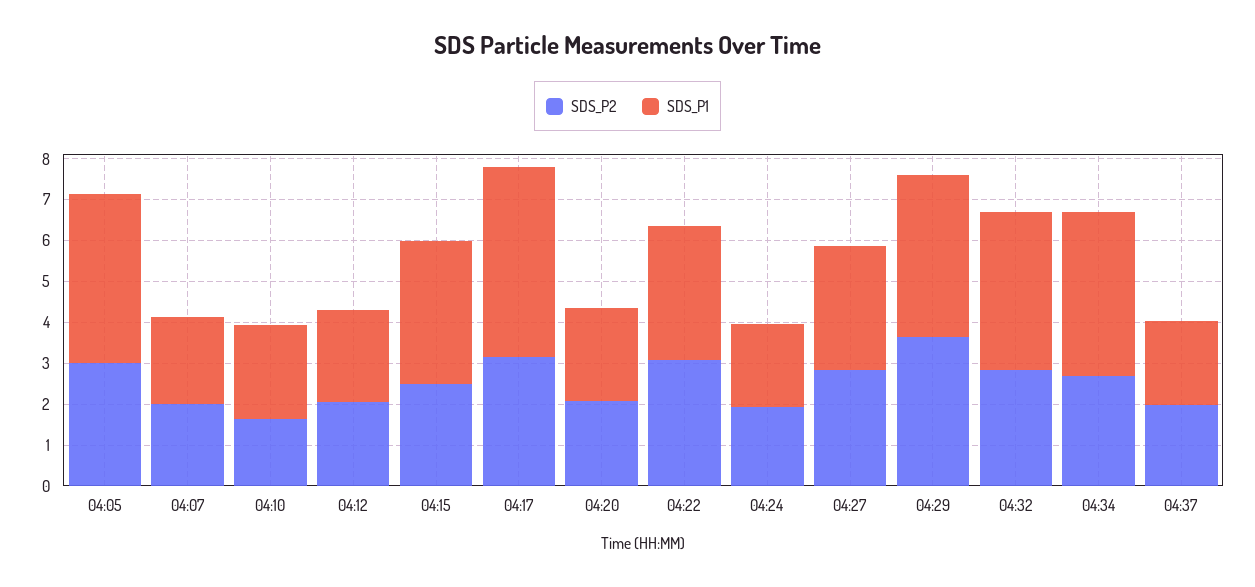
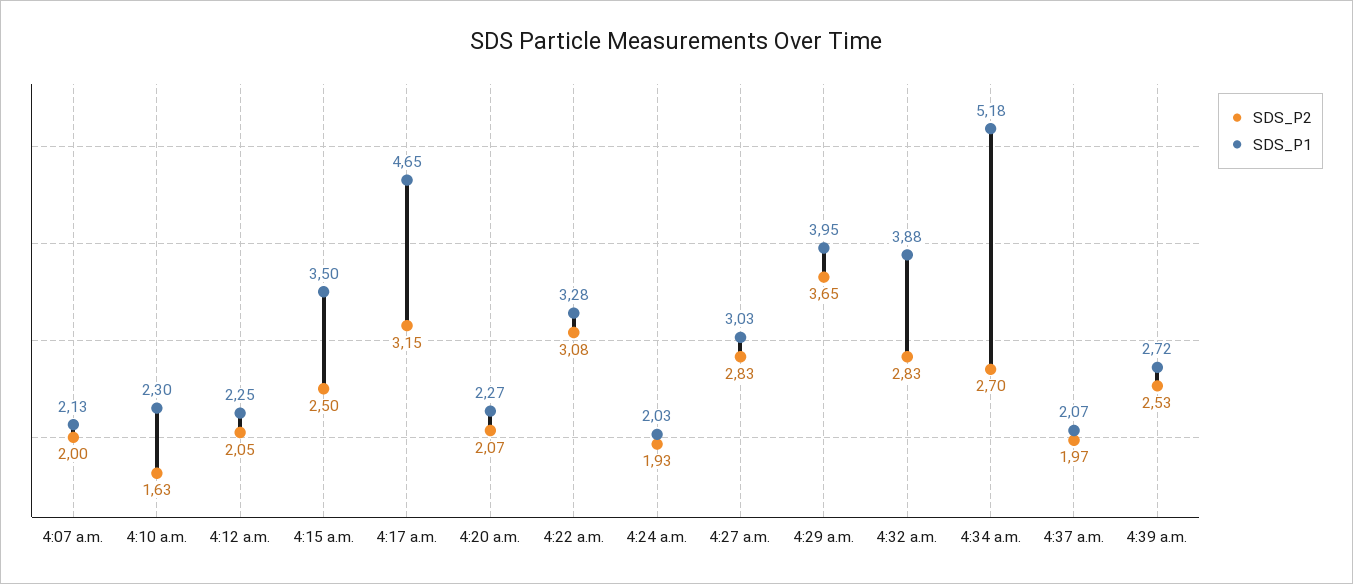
SDS_P2, 04:05: 3 -> none
SDS_P1, 04:05: 4.2 -> none
SDS_P1, 04:34: 4 -> 5.18
SDS_P2, 4:39 a.m.: none -> 2.53
SDS_P1, 4:39 a.m.: none -> 2.72

